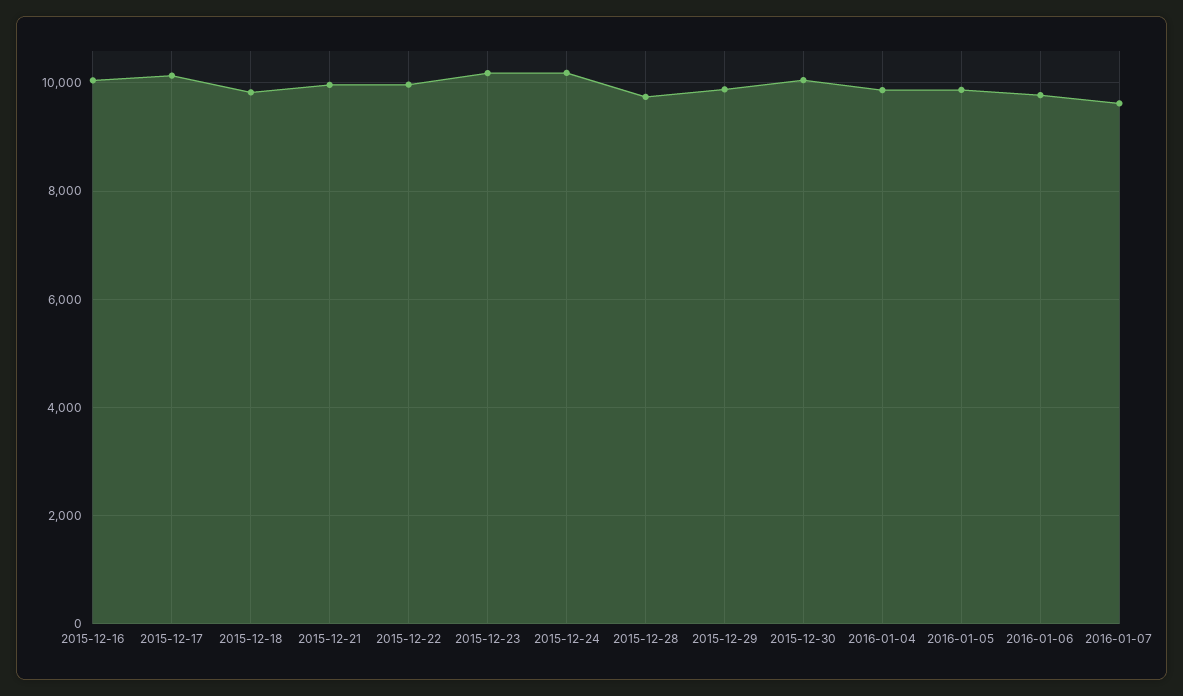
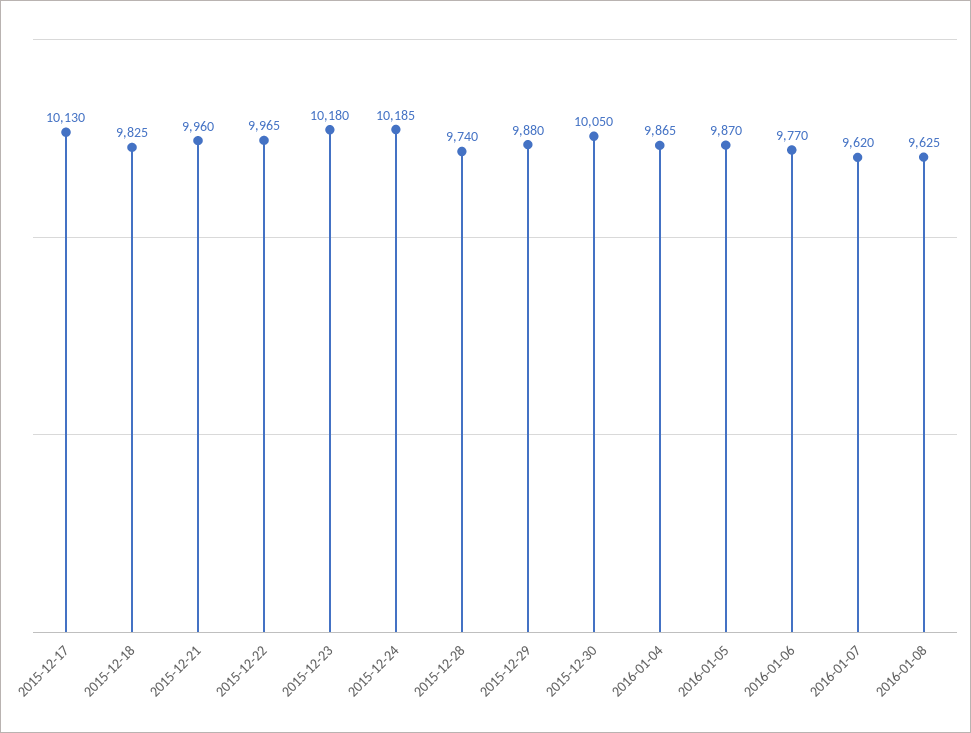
2015-12-16: 10000 -> none
2016-01-08: none -> 9625

